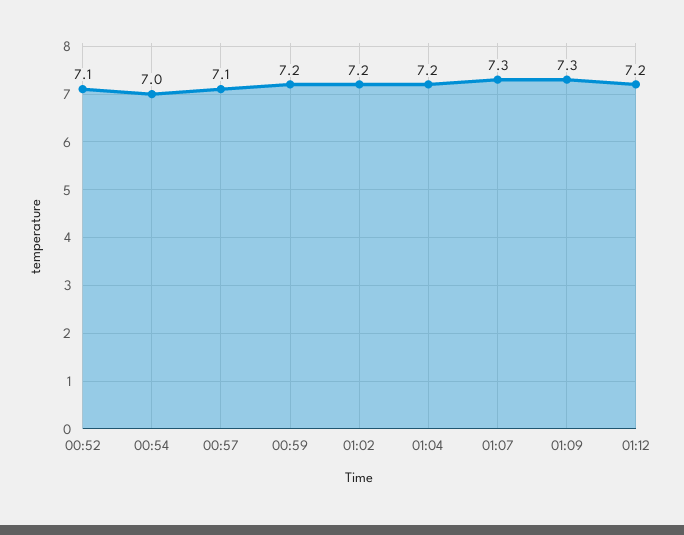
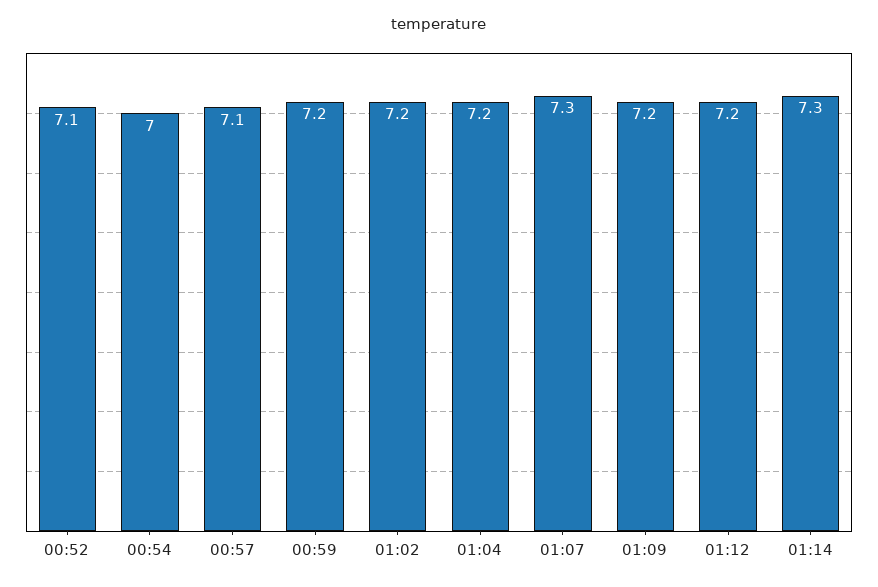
01:09: 7.3 -> 7.2
01:14: none -> 7.3

